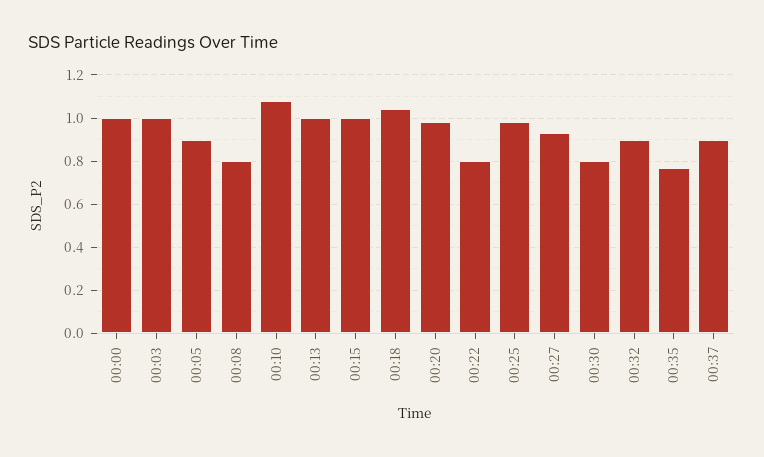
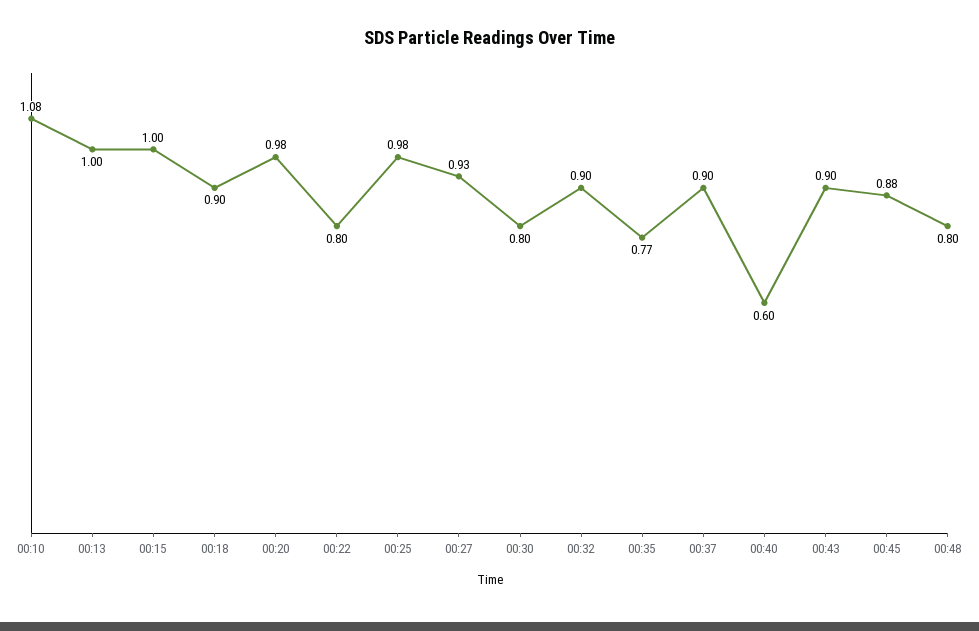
00:00: 1 -> none
00:03: 1 -> none
00:05: 0.9 -> none
00:08: 0.8 -> none
00:18: 1.05 -> 0.9
00:40: none -> 0.6
00:43: none -> 0.9
00:45: none -> 0.88
00:48: none -> 0.8

